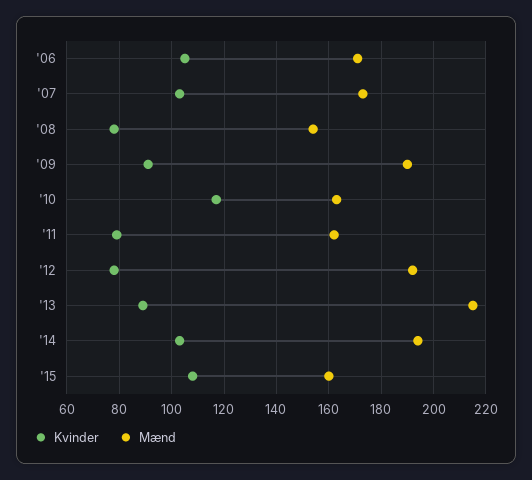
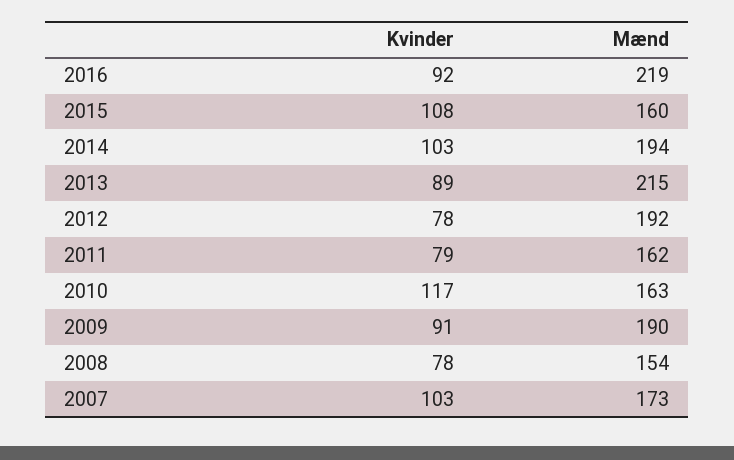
Kvinder, '06: 105 -> none
Mænd, '06: 170 -> none
Kvinder, 2016: none -> 92
Mænd, 2016: none -> 219

